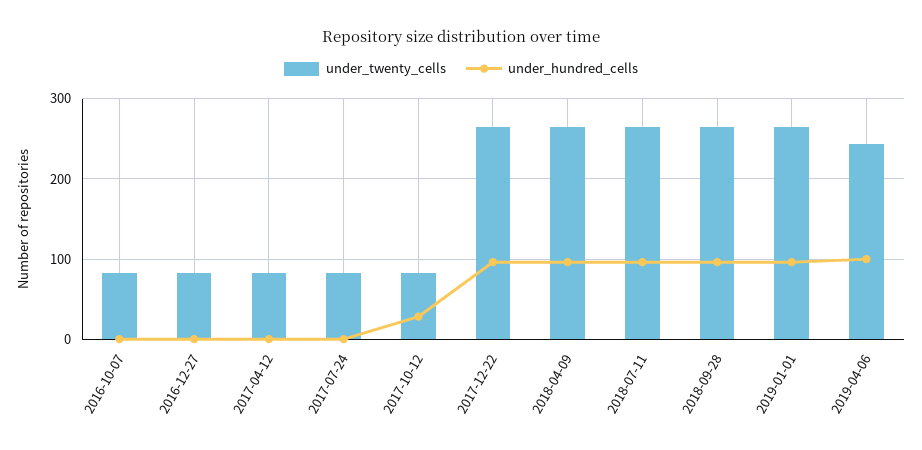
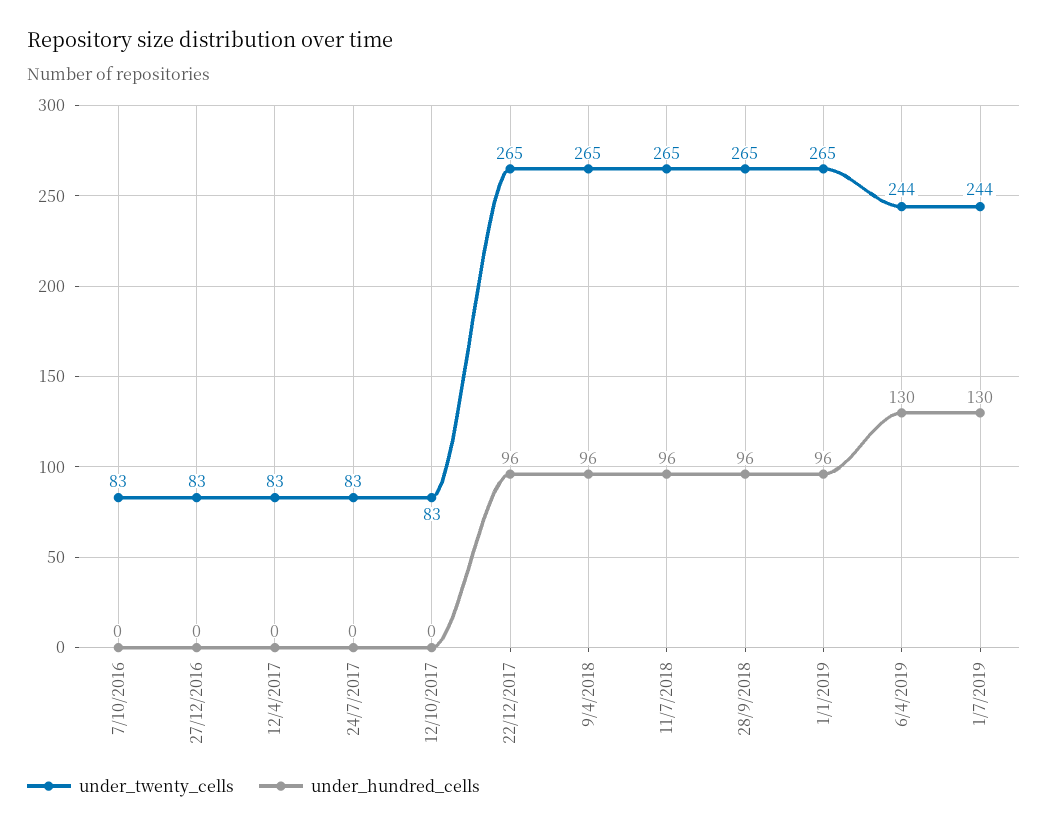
under_hundred_cells, 2017-10-12: 30 -> 0
under_hundred_cells, 2019-04-06: 100 -> 130
under_twenty_cells, 1/7/2019: none -> 244
under_hundred_cells, 1/7/2019: none -> 130

